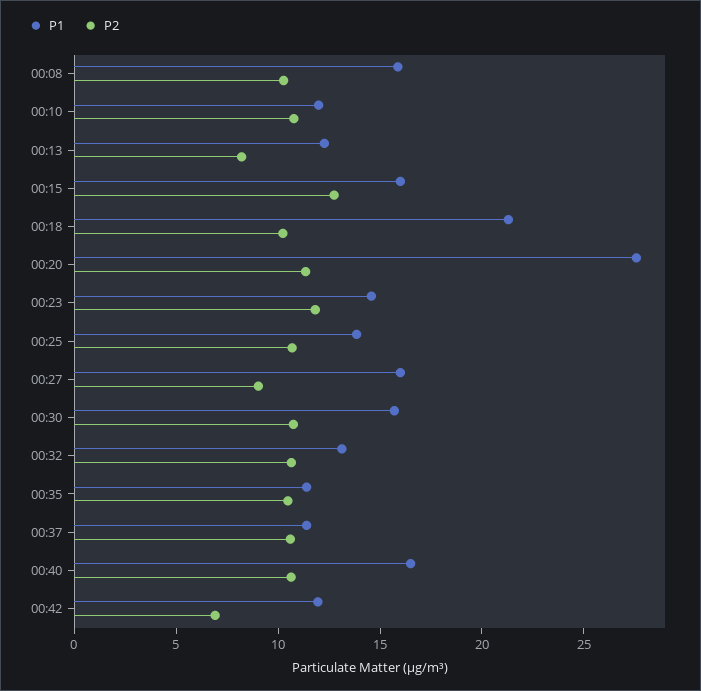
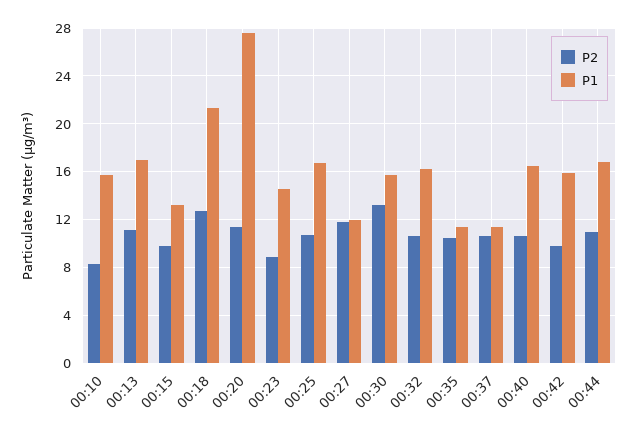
P1, 00:08: 16 -> none
P2, 00:08: 10 -> none
P1, 00:10: 12 -> 16
P2, 00:10: 11 -> 8
P1, 00:13: 12 -> 17
P2, 00:13: 8 -> 11
P1, 00:15: 16 -> 13
P2, 00:15: 13 -> 10
P2, 00:18: 10 -> 13
P2, 00:23: 12 -> 9
P1, 00:25: 14 -> 17
P1, 00:27: 16 -> 12
P2, 00:27: 9 -> 12
P2, 00:30: 11 -> 13
P1, 00:32: 13 -> 16
P1, 00:42: 12 -> 16
P2, 00:42: 7 -> 10
P2, 00:44: none -> 11
P1, 00:44: none -> 17

